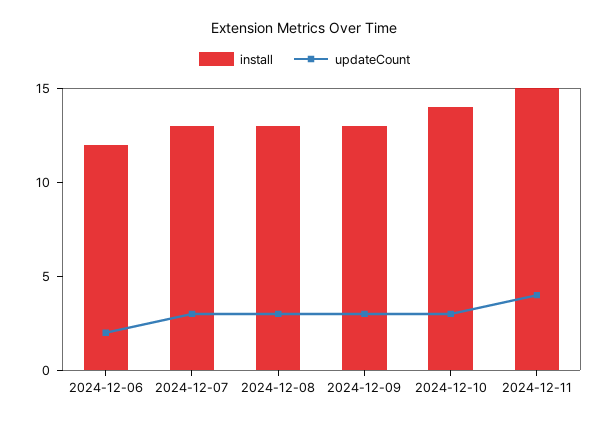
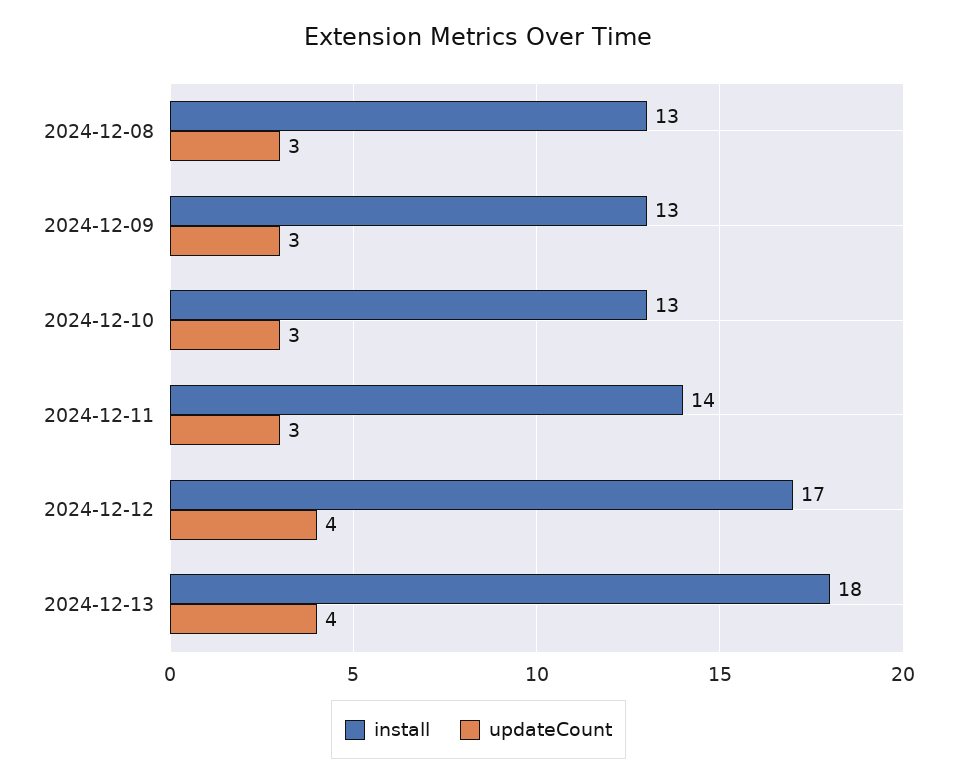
install, 2024-12-06: 12 -> none
updateCount, 2024-12-06: 2 -> none
install, 2024-12-07: 13 -> none
updateCount, 2024-12-07: 3 -> none
install, 2024-12-10: 14 -> 13
install, 2024-12-11: 15 -> 14
updateCount, 2024-12-11: 4 -> 3
install, 2024-12-12: none -> 17
updateCount, 2024-12-12: none -> 4
install, 2024-12-13: none -> 18
updateCount, 2024-12-13: none -> 4

